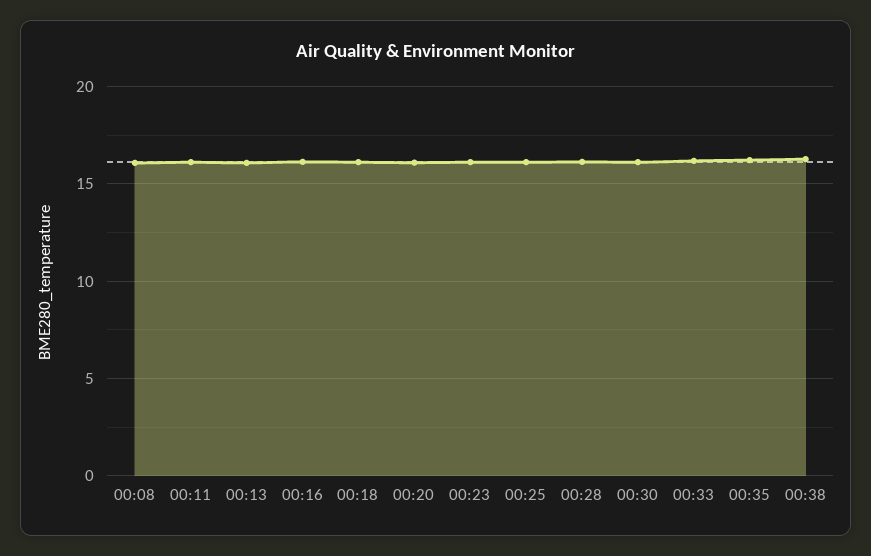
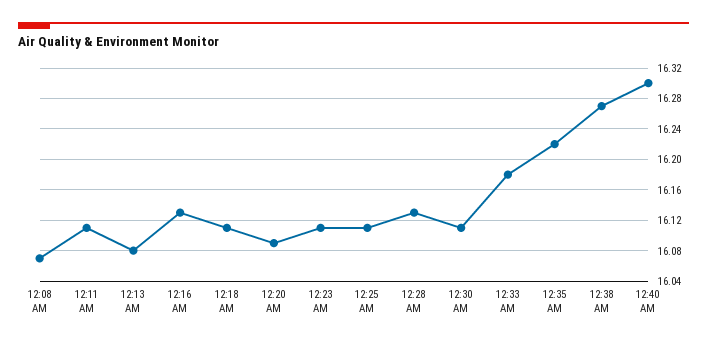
12:40 AM: none -> 16.3

